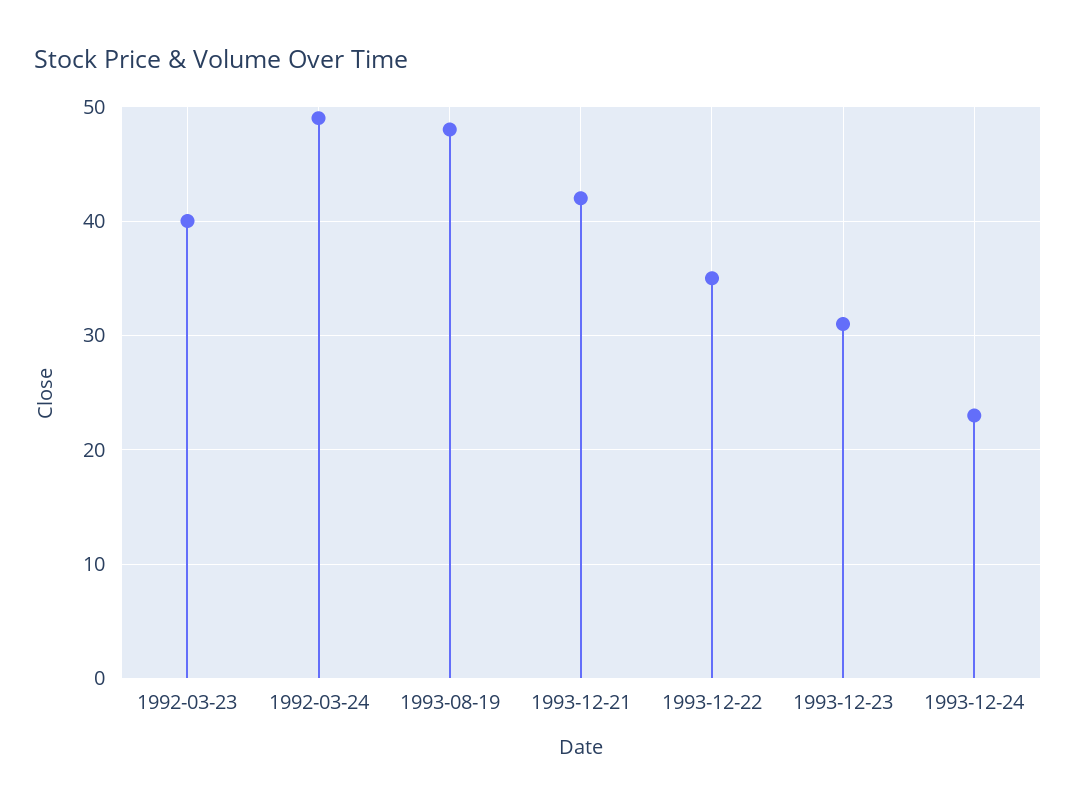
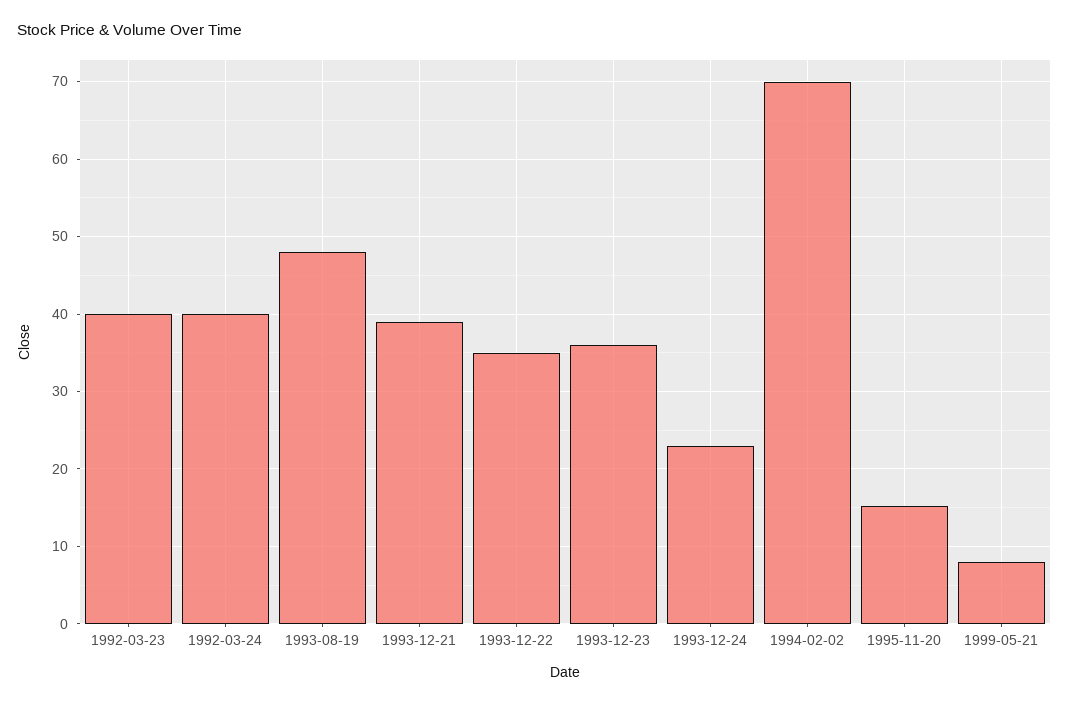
1992-03-24: 49 -> 40
1993-12-21: 42 -> 39
1993-12-23: 31 -> 36
1994-02-02: none -> 70
1995-11-20: none -> 15
1999-05-21: none -> 8

